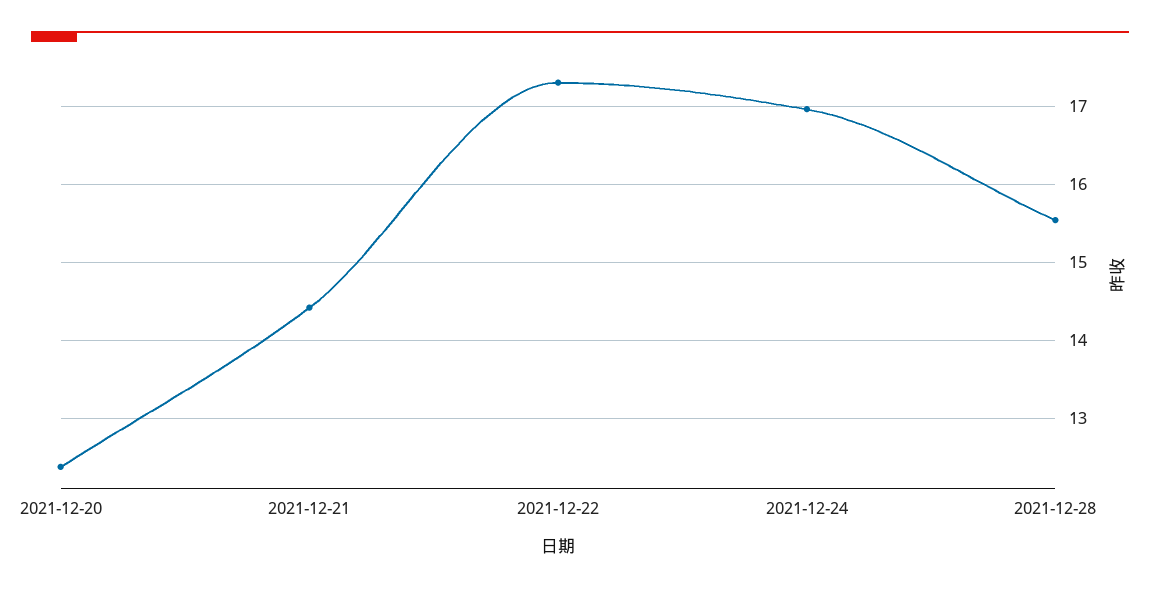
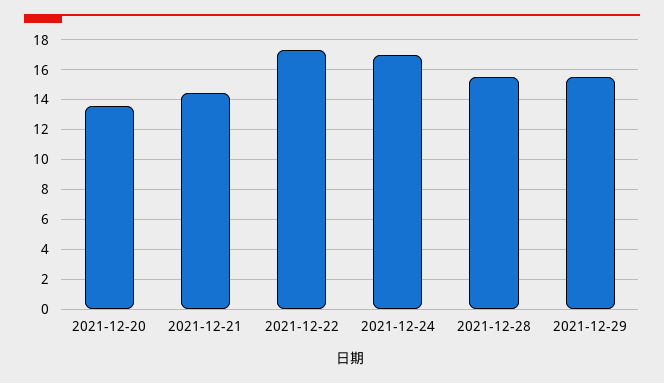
2021-12-20: 12.4 -> 13.5
2021-12-29: none -> 15.5

